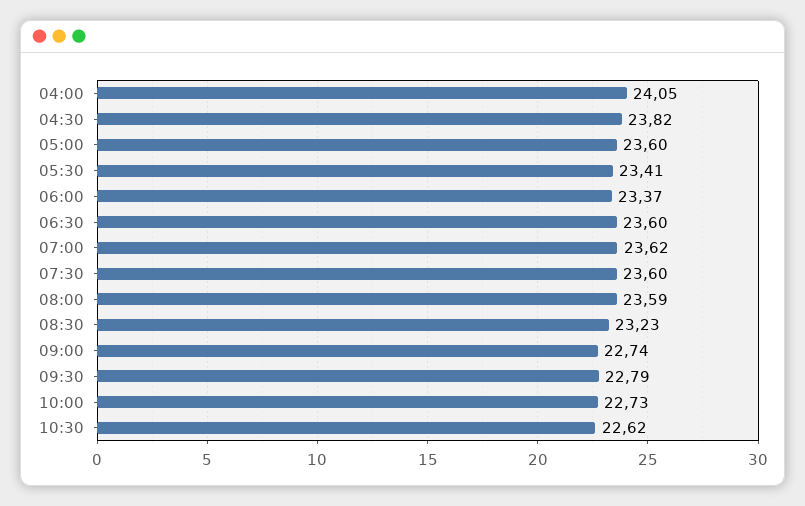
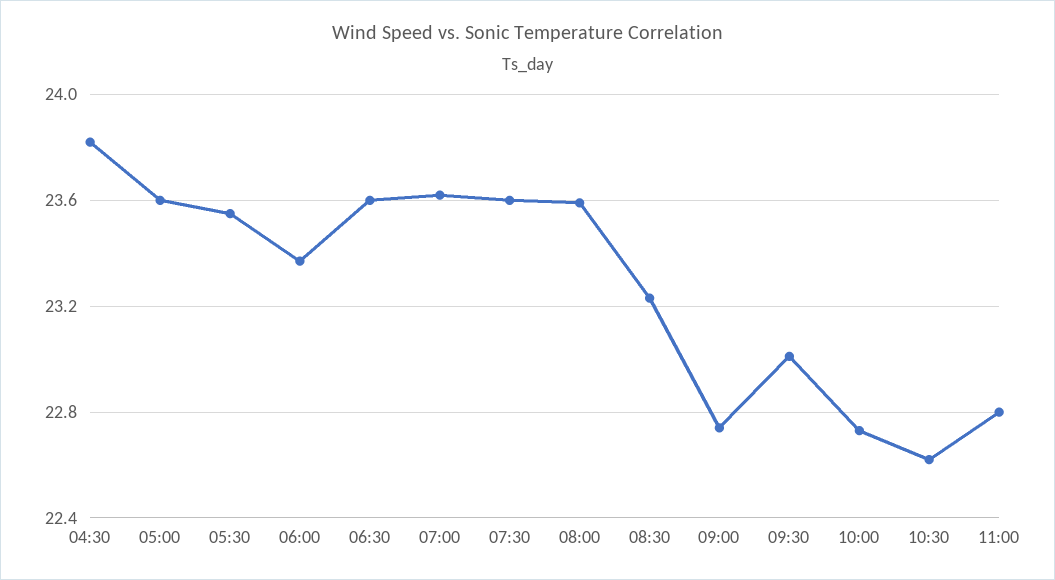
04:00: 24.05 -> none
05:30: 23.41 -> 23.55
09:30: 22.79 -> 23
11:00: none -> 22.8

